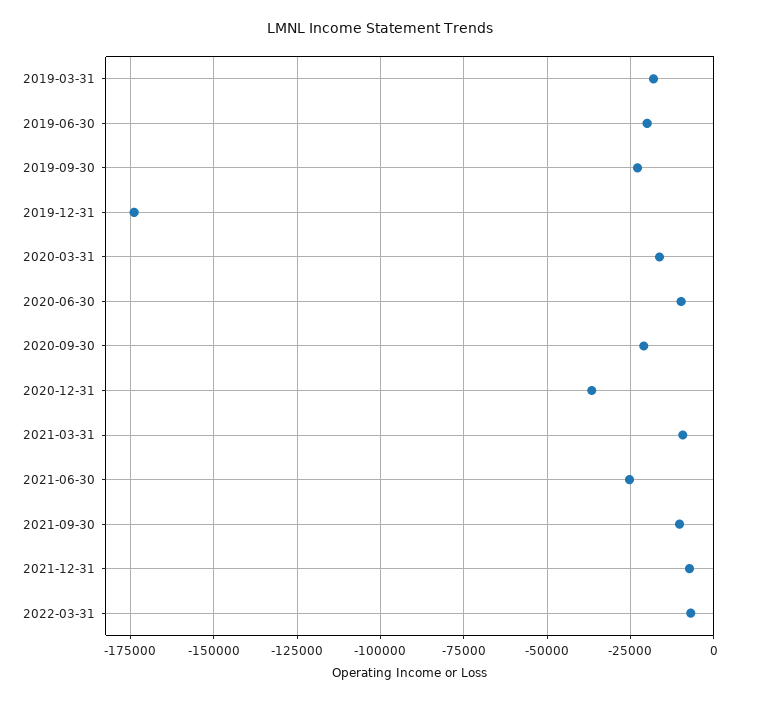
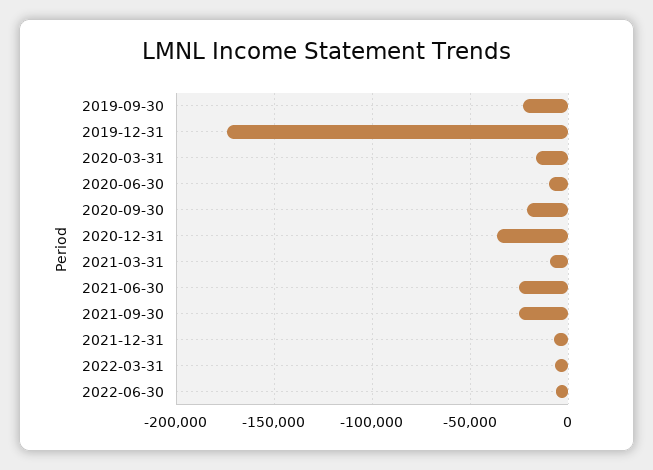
2019-03-31: -17500 -> none
2019-06-30: -20000 -> none
2021-09-30: -10000 -> -25000
2022-06-30: none -> -5000

